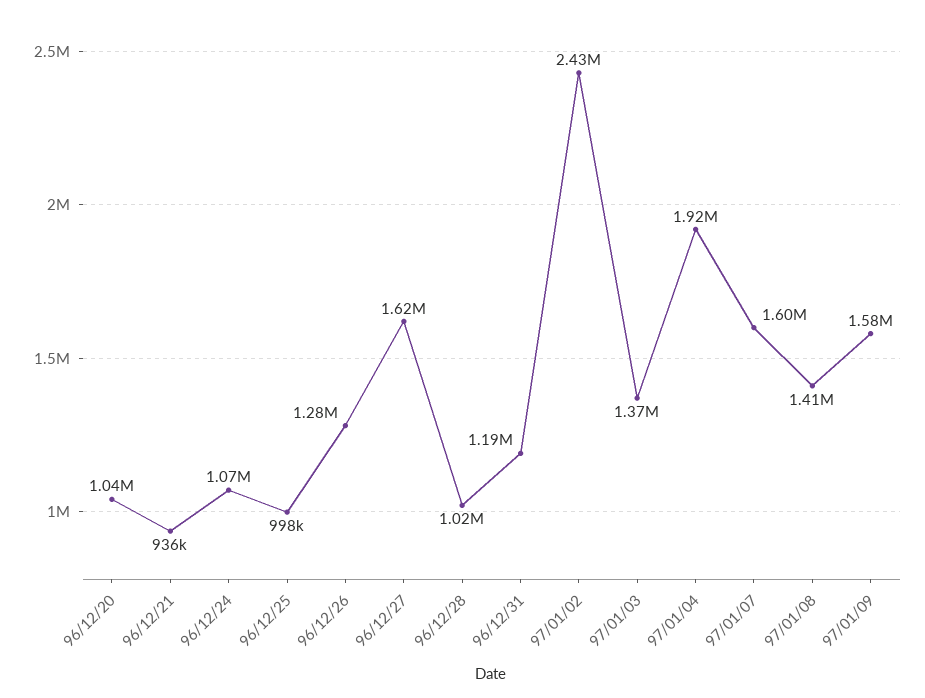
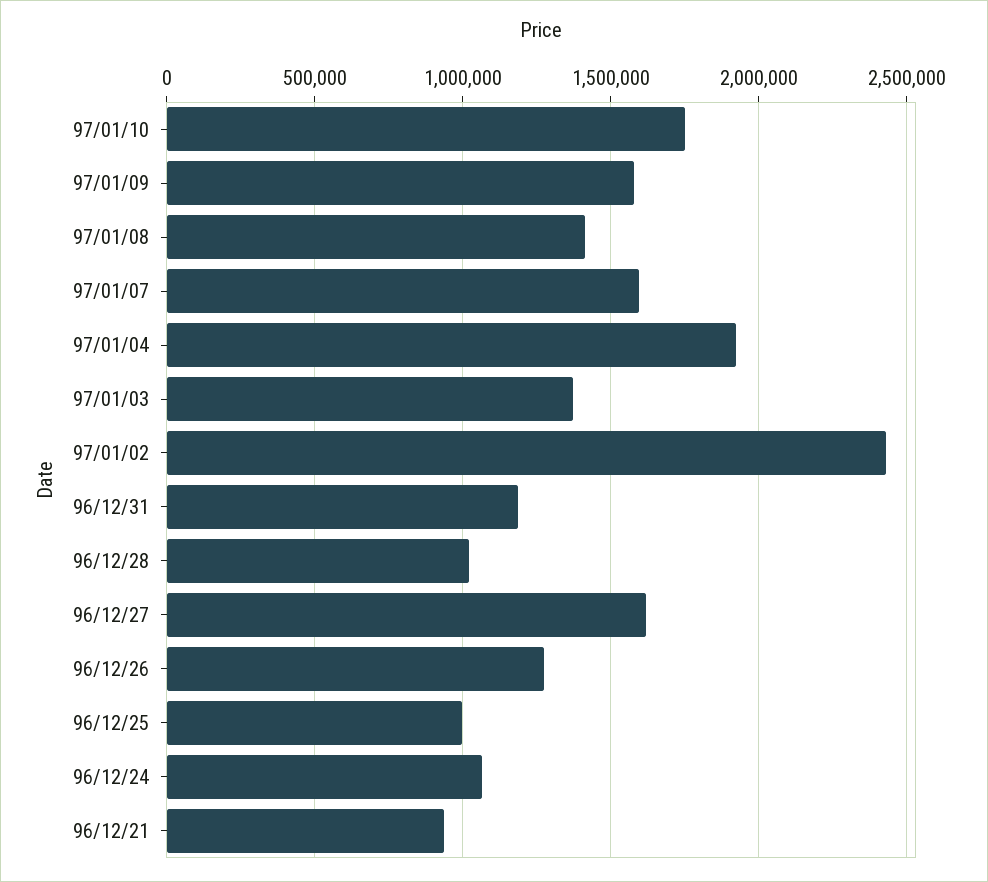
96/12/20: 1040000 -> none
97/01/10: none -> 1750000

